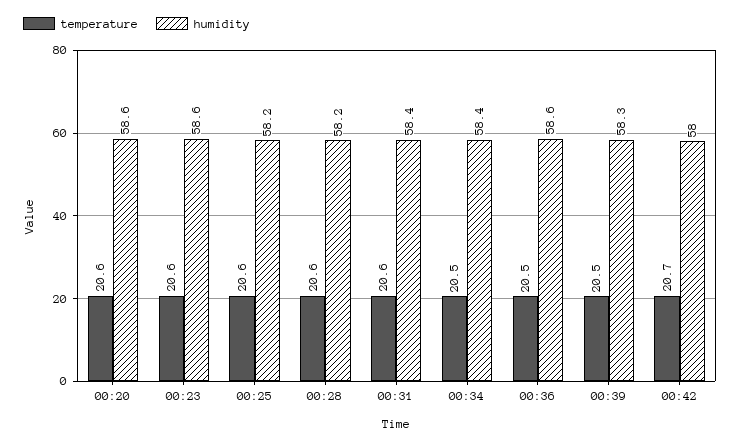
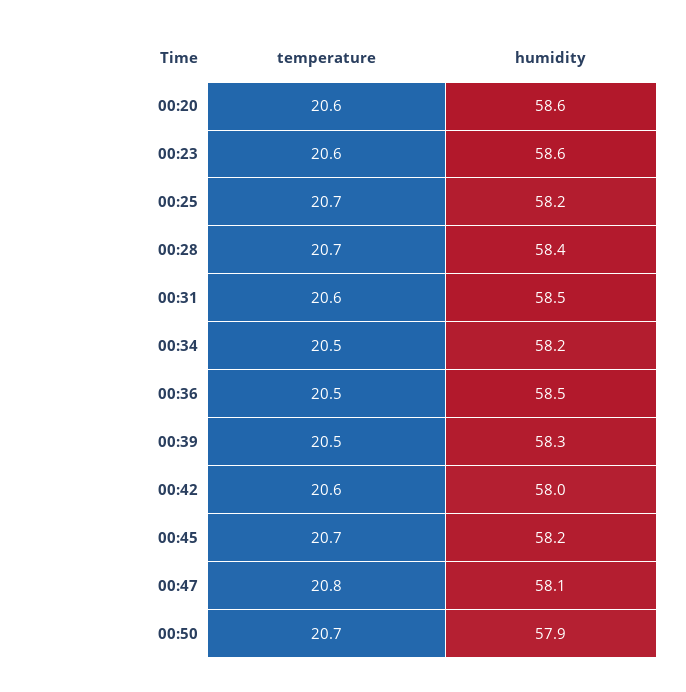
temperature, 00:25: 20.6 -> 20.7
temperature, 00:28: 20.6 -> 20.7
humidity, 00:28: 58.2 -> 58.4
humidity, 00:31: 58.4 -> 58.5
humidity, 00:34: 58.4 -> 58.2
humidity, 00:36: 58.6 -> 58.5
temperature, 00:42: 20.7 -> 20.6
temperature, 00:45: none -> 20.7
humidity, 00:45: none -> 58.2
temperature, 00:47: none -> 20.8
humidity, 00:47: none -> 58.1
temperature, 00:50: none -> 20.7
humidity, 00:50: none -> 57.9

